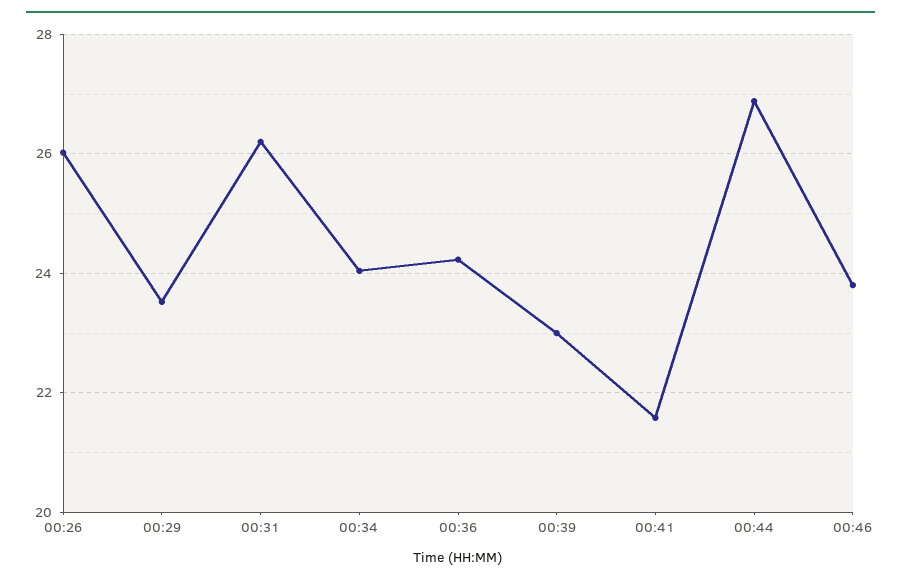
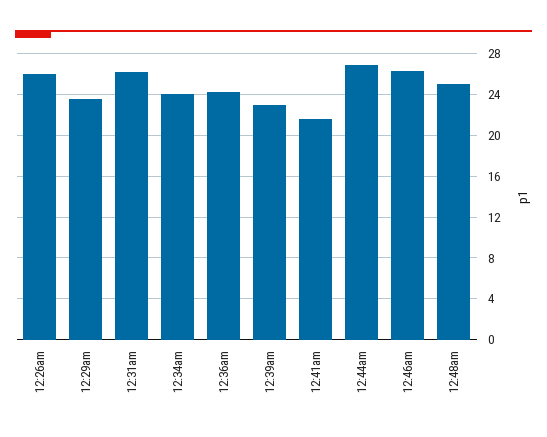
00:46: 23.8 -> 26
12:48am: none -> 25

